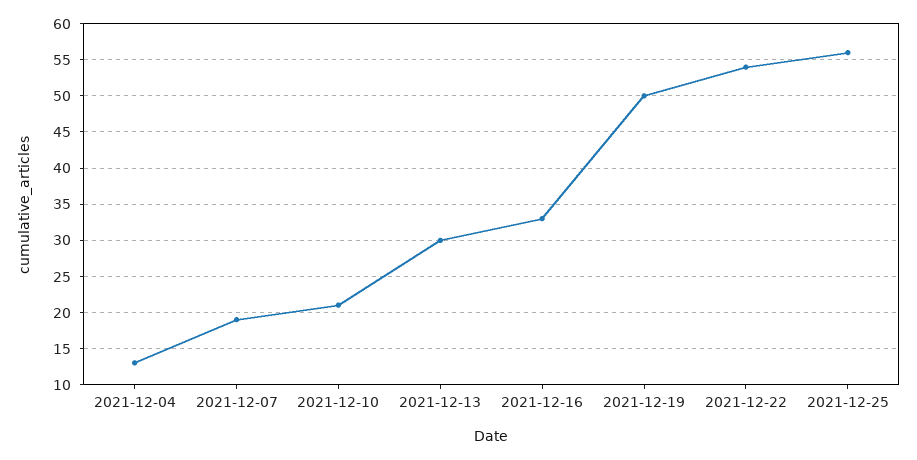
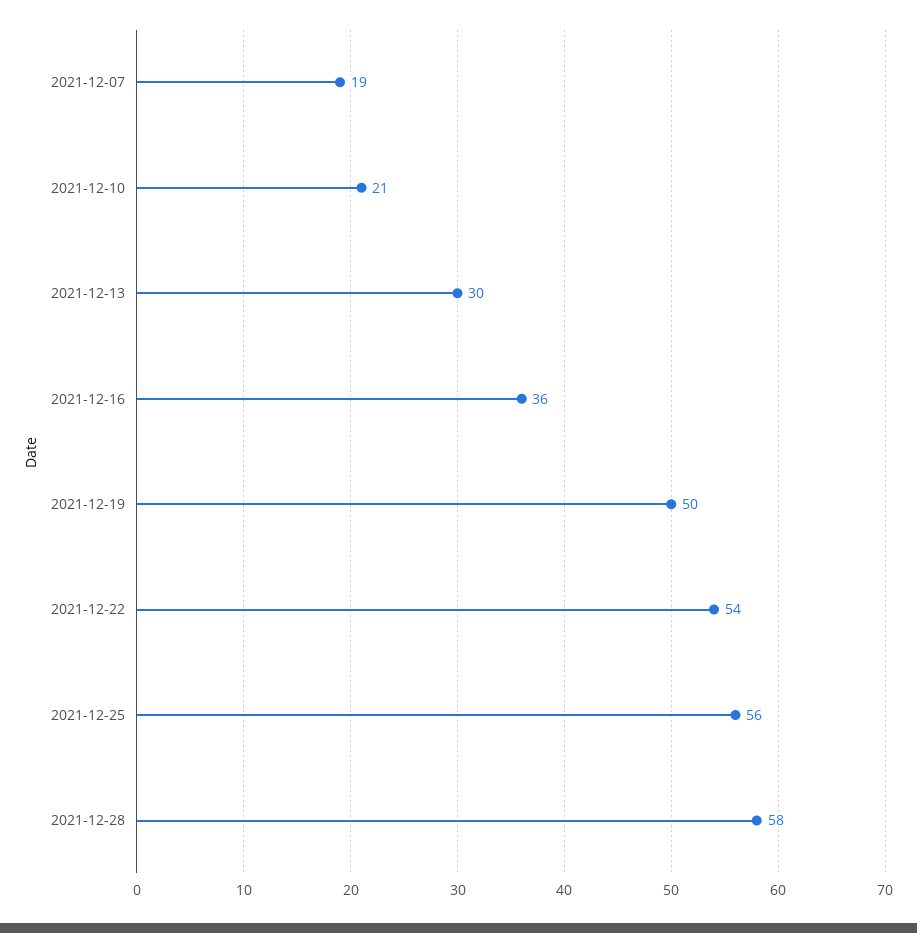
2021-12-04: 13 -> none
2021-12-16: 33 -> 36
2021-12-28: none -> 58

